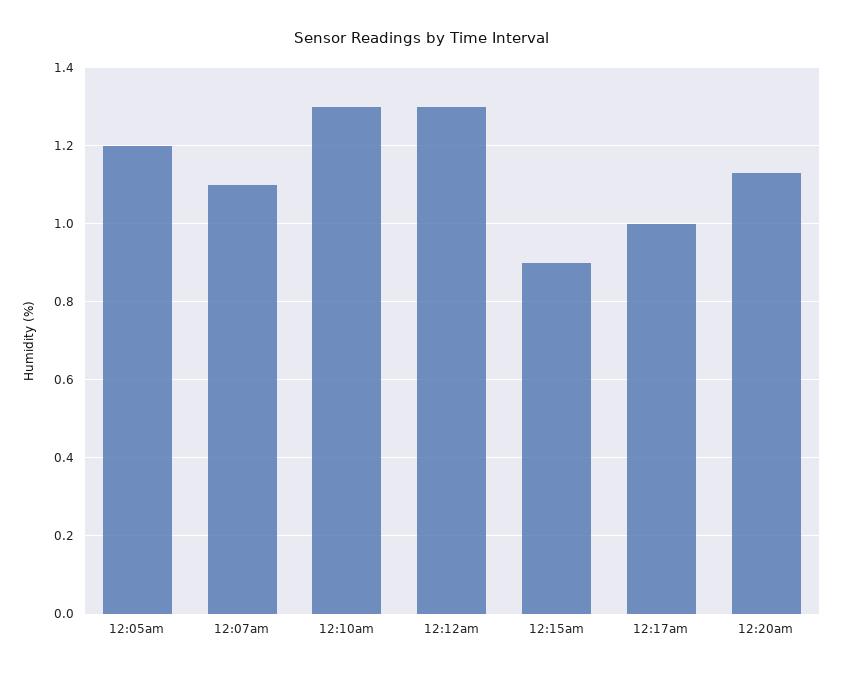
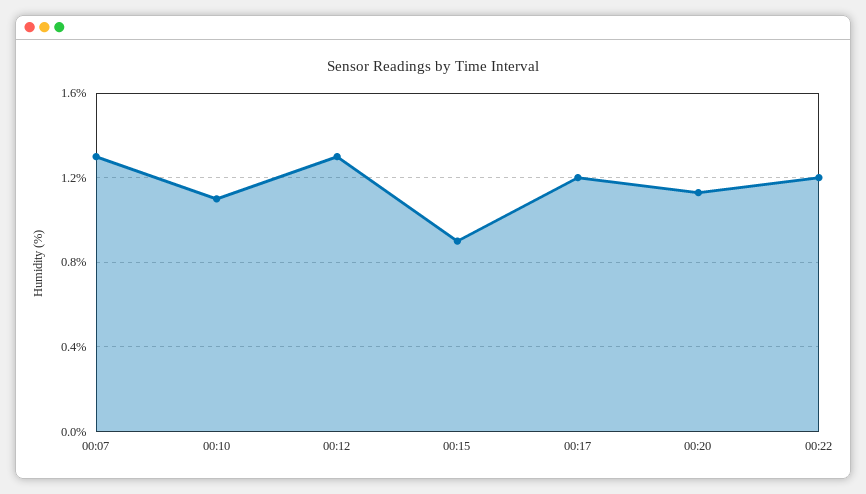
12:05am: 1.2 -> none
12:07am: 1.1 -> 1.3
12:10am: 1.3 -> 1.1
12:17am: 1 -> 1.2
00:22: none -> 1.2

